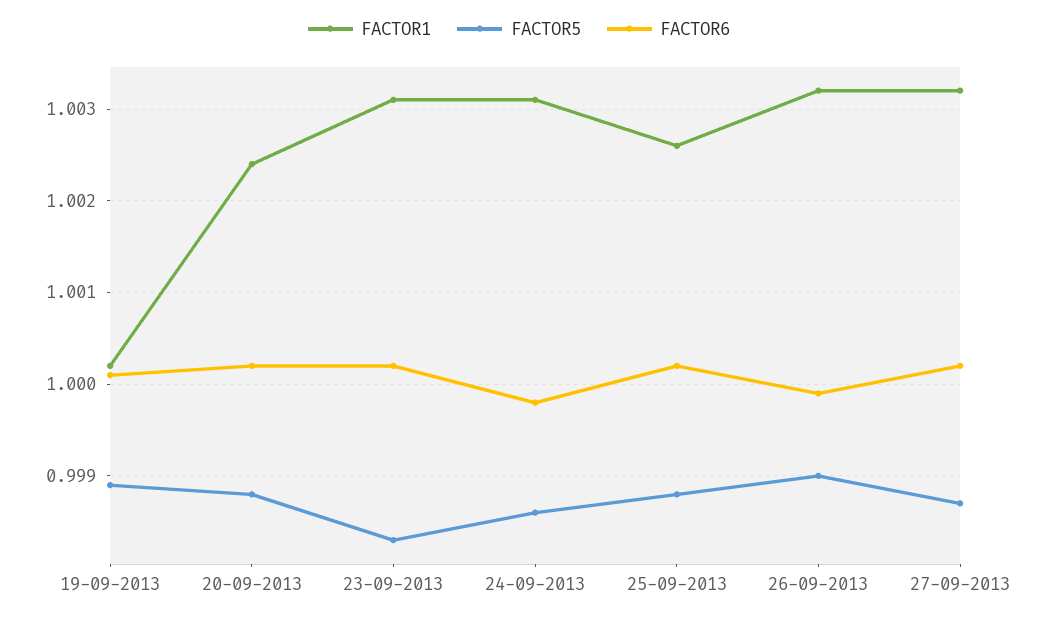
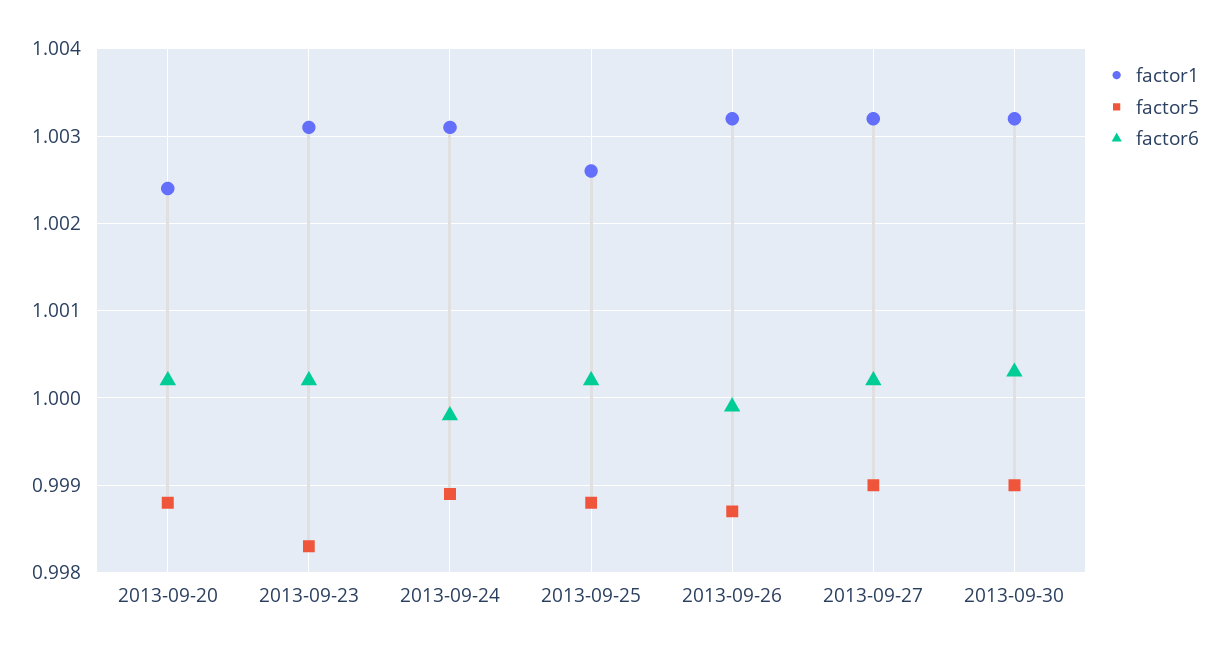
FACTOR1, 19-09-2013: 1.0002 -> none
FACTOR5, 19-09-2013: 0.9989 -> none
FACTOR6, 19-09-2013: 1.0001 -> none
FACTOR5, 24-09-2013: 0.9986 -> 0.9989
FACTOR5, 26-09-2013: 0.999 -> 0.9987
FACTOR5, 27-09-2013: 0.9987 -> 0.999
FACTOR1, 2013-09-30: none -> 1.0032
FACTOR5, 2013-09-30: none -> 0.999
FACTOR6, 2013-09-30: none -> 1.0003

